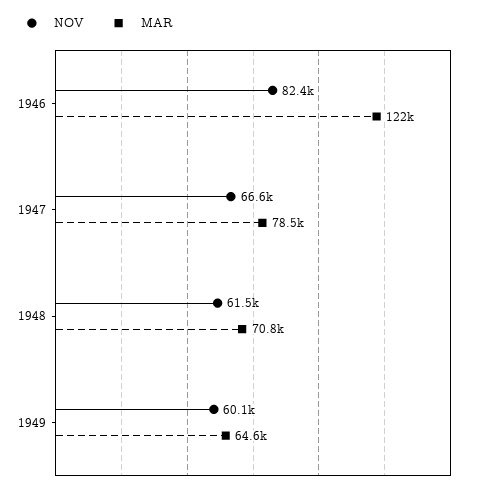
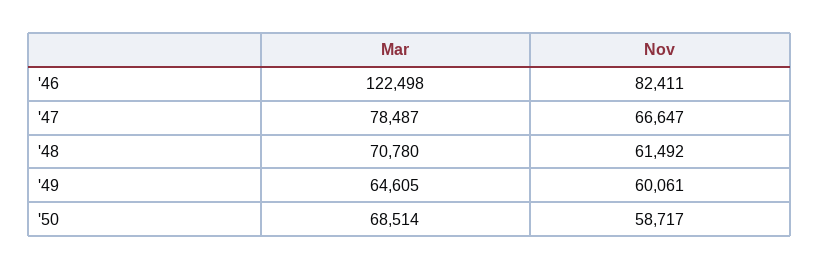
MAR, '50: none -> 68514
NOV, '50: none -> 58717

